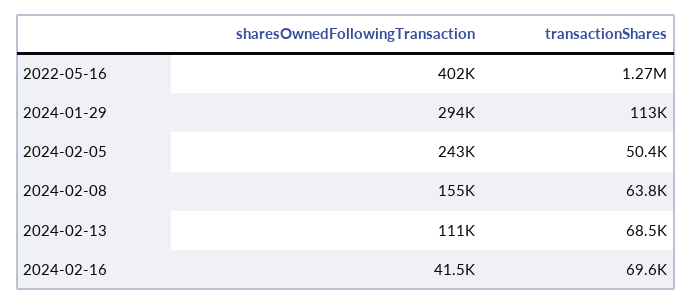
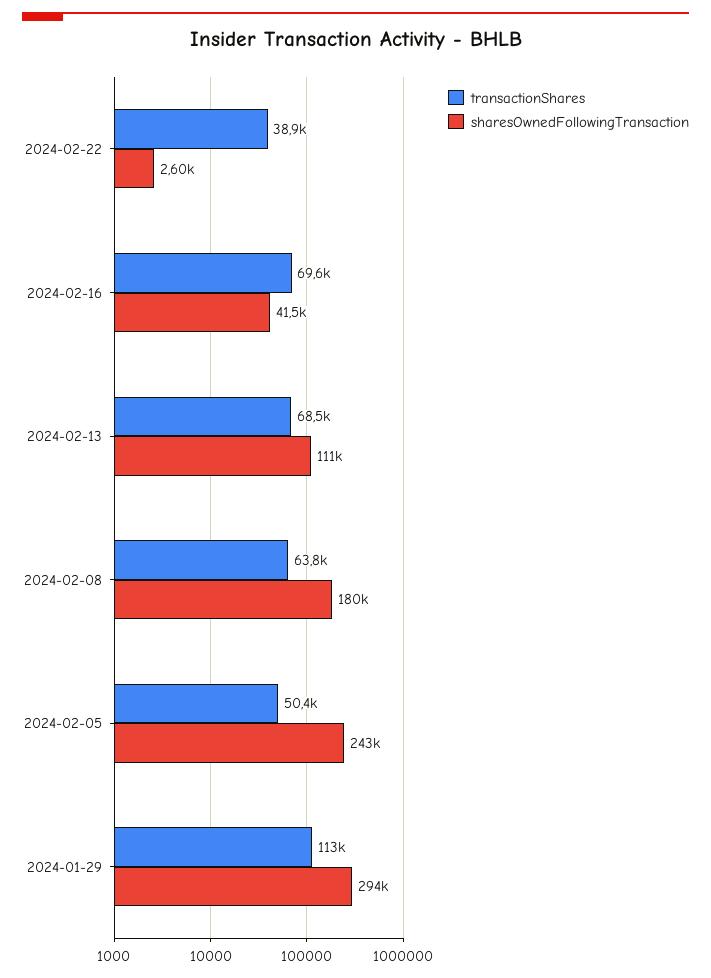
sharesOwnedFollowingTransaction, 2022-05-16: 402000 -> none
transactionShares, 2022-05-16: 1270000 -> none
sharesOwnedFollowingTransaction, 2024-02-08: 155000 -> 180000
transactionShares, 2024-02-22: none -> 38900
sharesOwnedFollowingTransaction, 2024-02-22: none -> 2600

